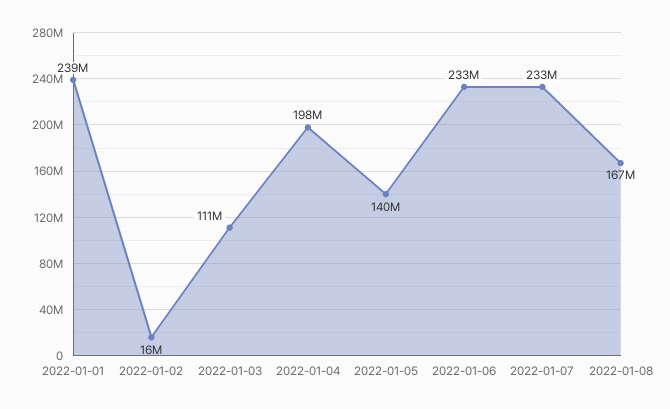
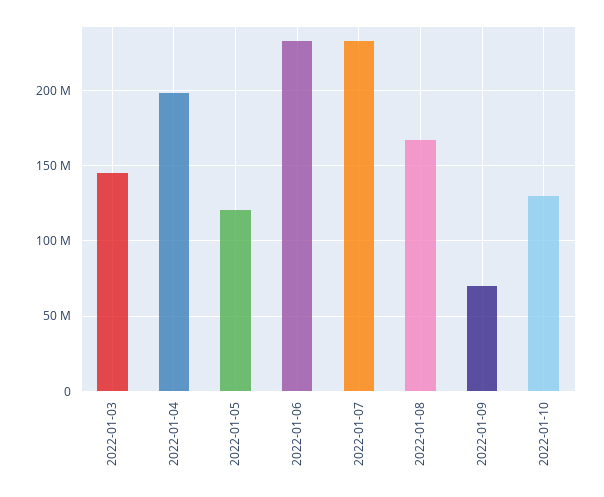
2022-01-01: 239000000 -> none
2022-01-02: 16000000 -> none
2022-01-03: 111000000 -> 145000000
2022-01-05: 140000000 -> 120000000
2022-01-09: none -> 70000000
2022-01-10: none -> 130000000

